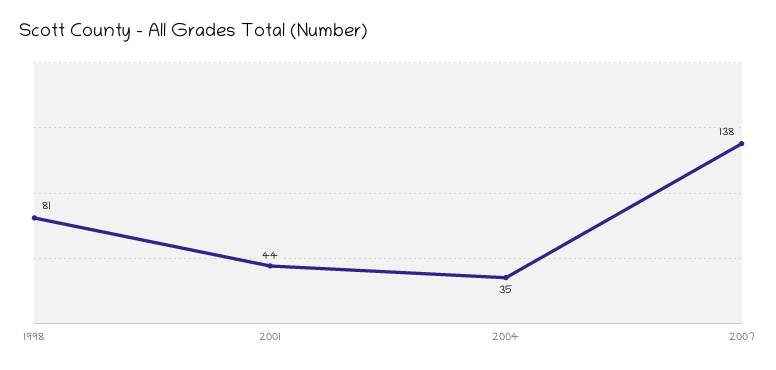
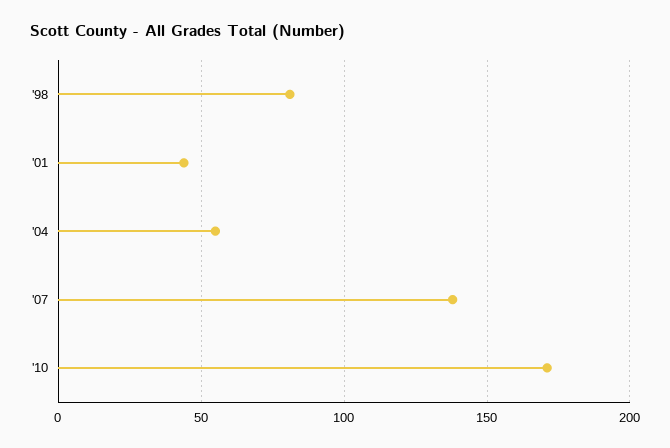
2004: 35 -> 55
'10: none -> 170

